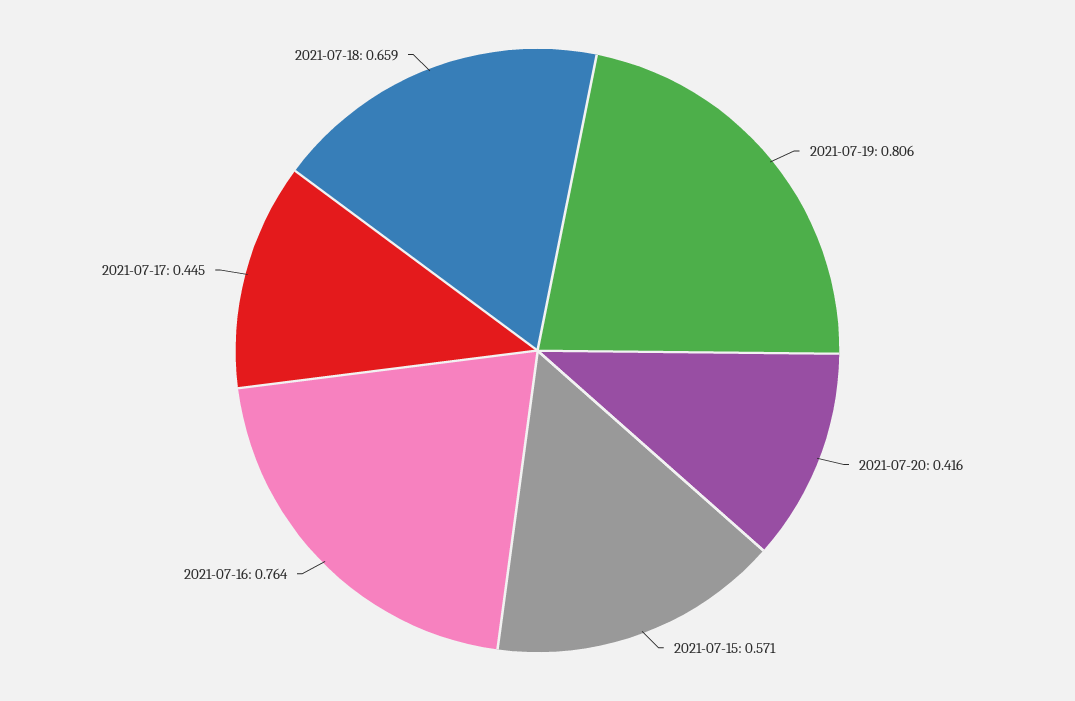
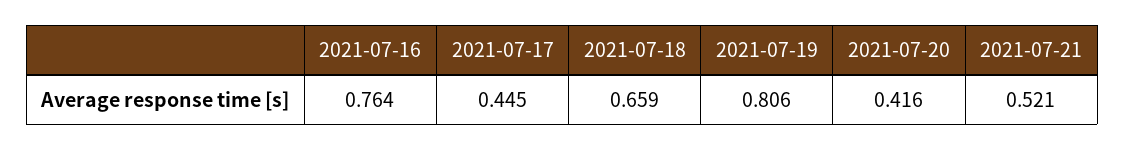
2021-07-15: 0.571 -> none
2021-07-21: none -> 0.521

